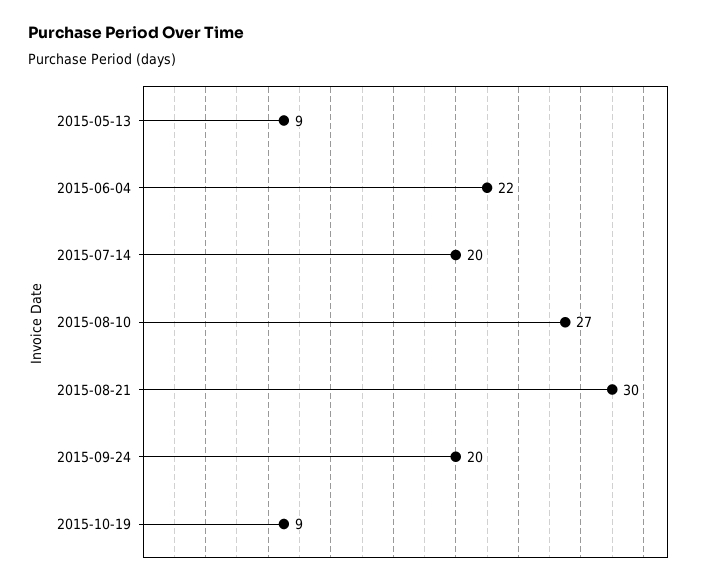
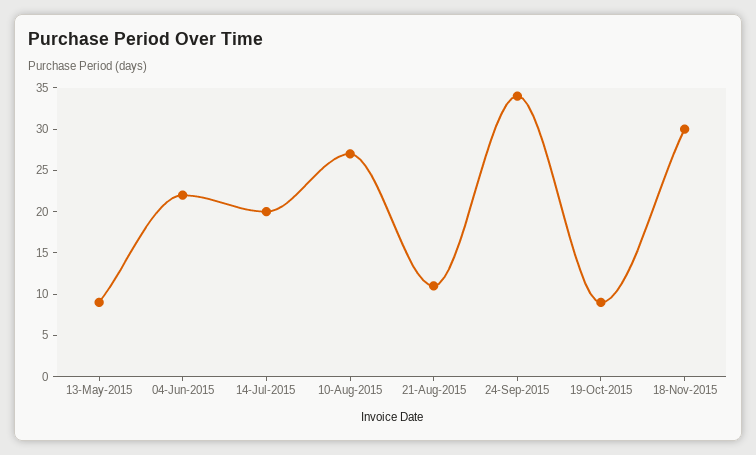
2015-08-21: 30 -> 11
2015-09-24: 20 -> 34
18-Nov-2015: none -> 30

